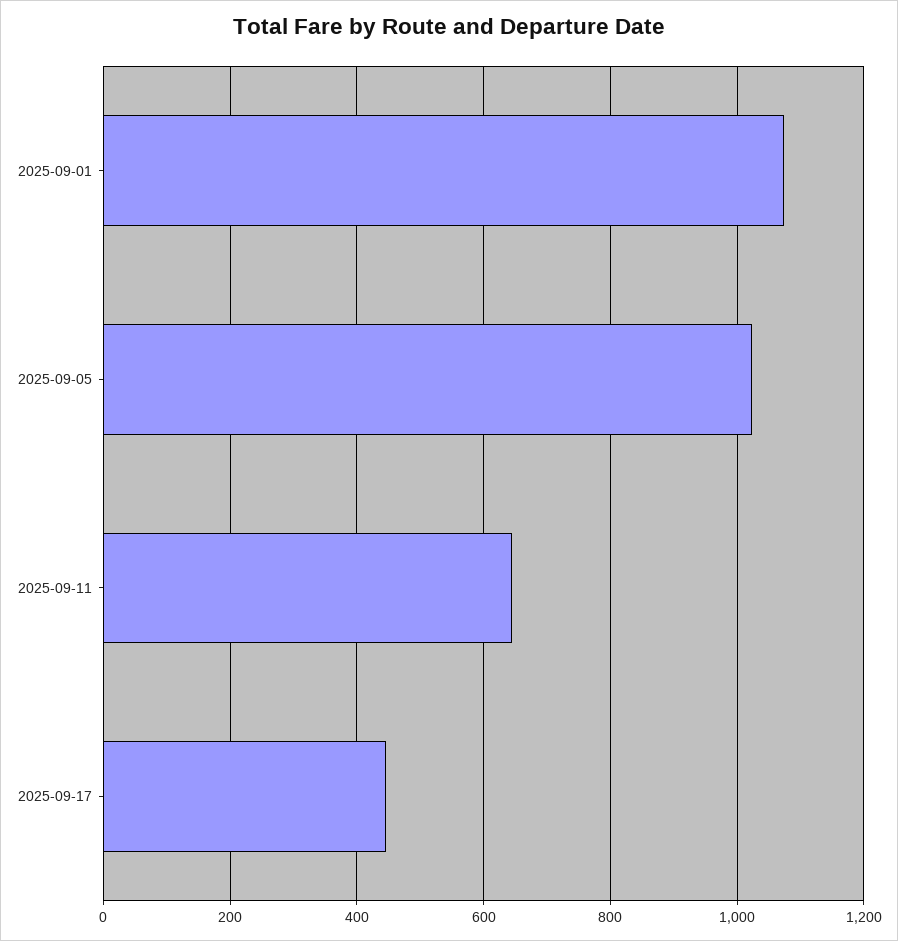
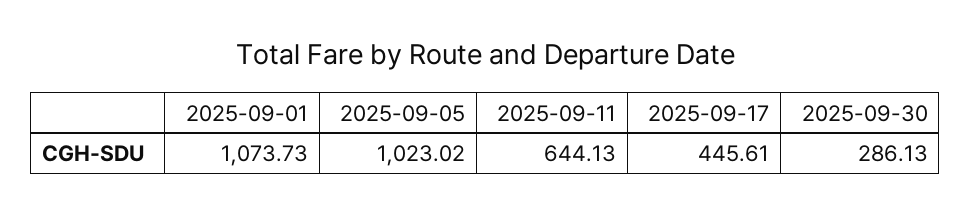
2025-09-30: none -> 286.13

